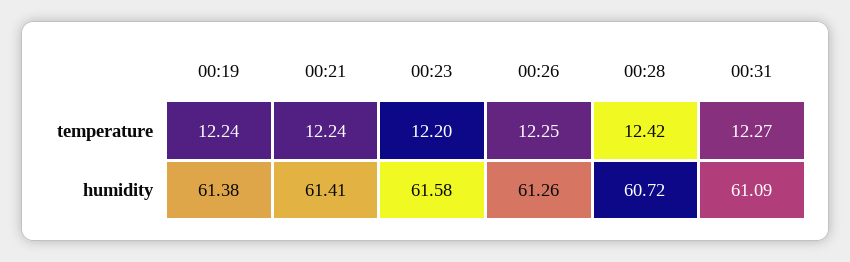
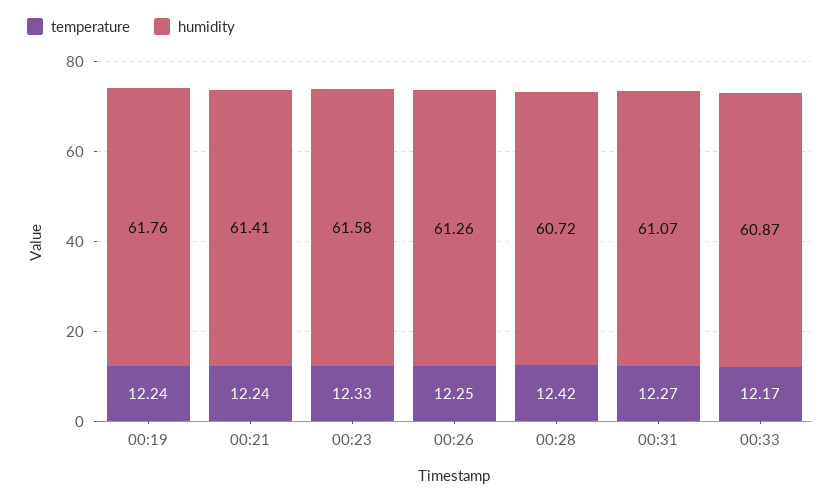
temperature, 00:23: 12.2 -> 12.33
humidity, 00:19: 61.38 -> 61.76
humidity, 00:31: 61.09 -> 61.07
temperature, 00:33: none -> 12.17
humidity, 00:33: none -> 60.87

